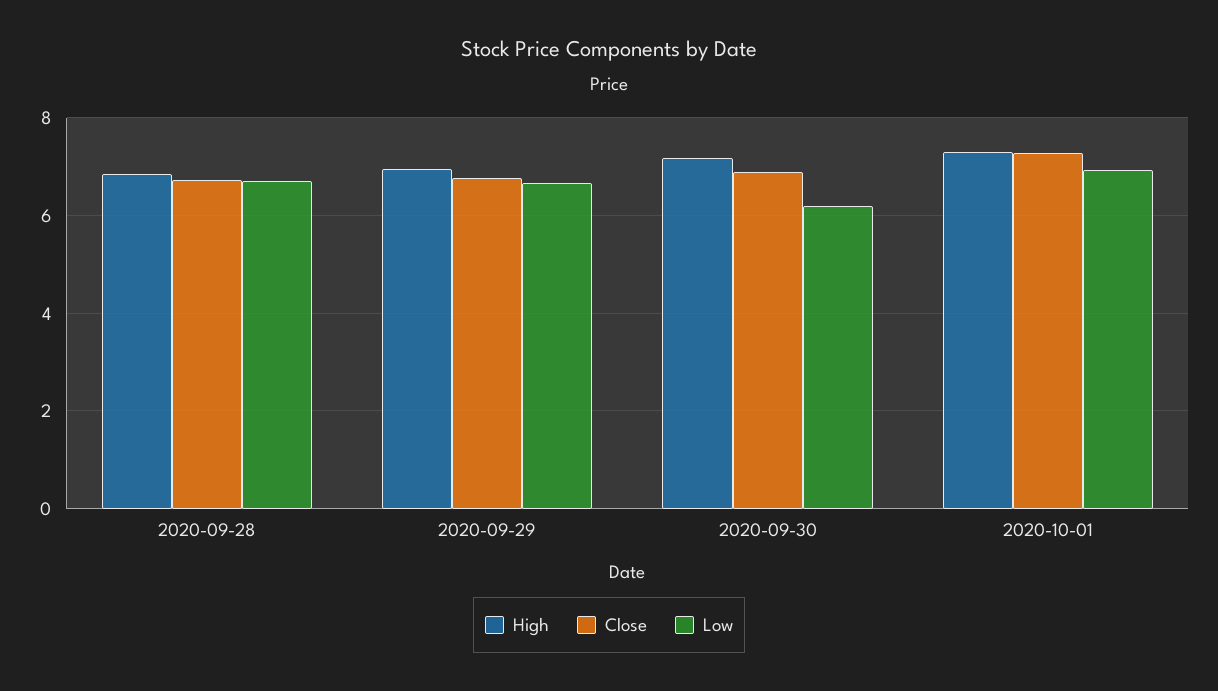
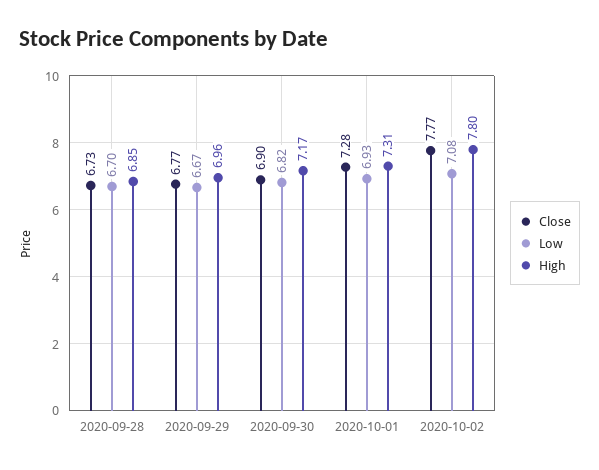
Low, 2020-09-30: 6.2 -> 6.82
Close, 2020-10-02: none -> 7.77
Low, 2020-10-02: none -> 7.08
High, 2020-10-02: none -> 7.8

